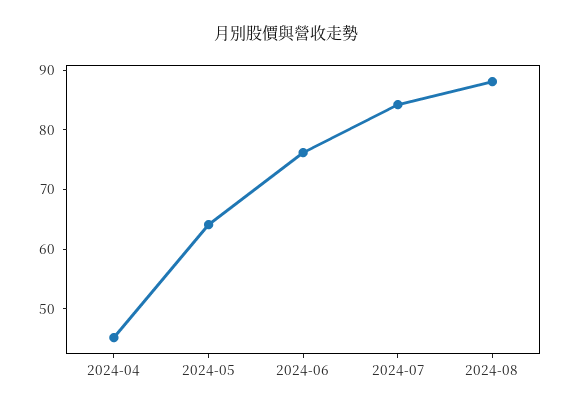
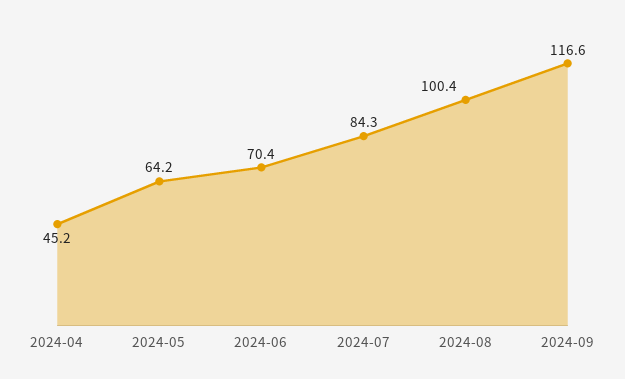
2024-06: 76 -> 70.4
2024-08: 88 -> 100.4
2024-09: none -> 116.6

